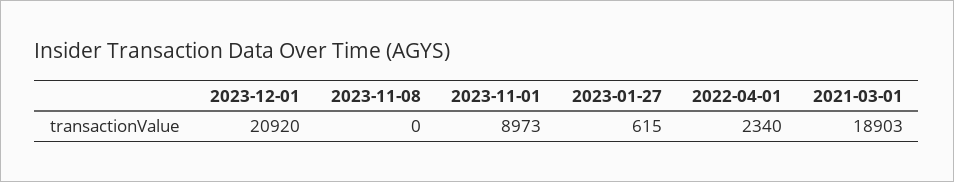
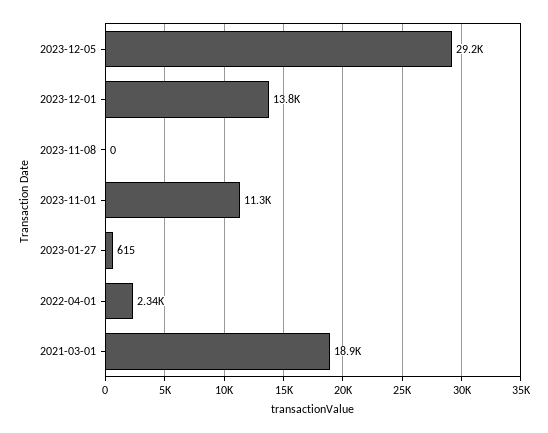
2023-12-01: 20920 -> 13800
2023-11-01: 8973 -> 11300
2023-12-05: none -> 29200

